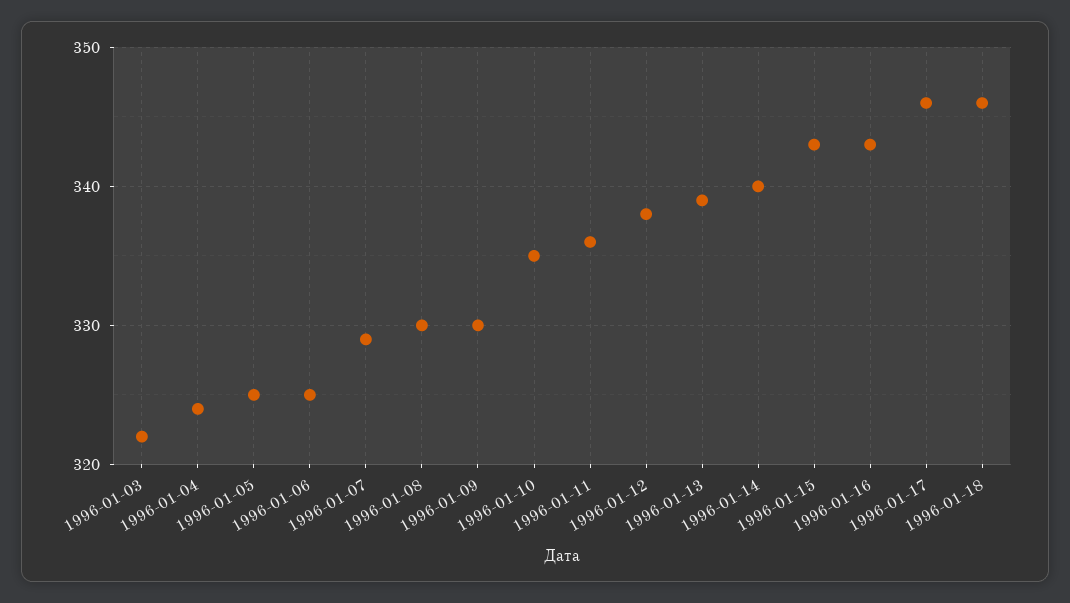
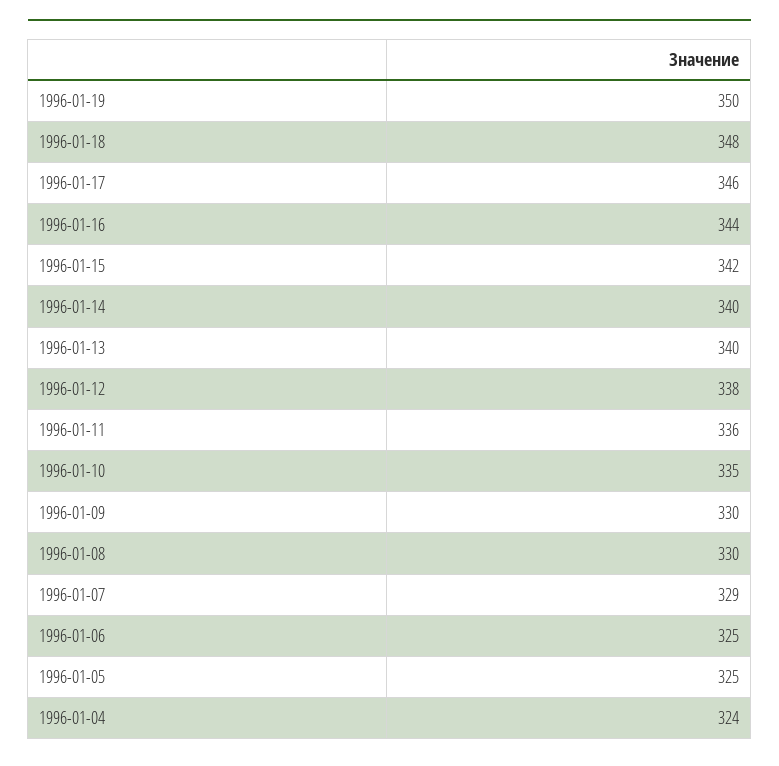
1996-01-03: 322 -> none
1996-01-13: 339 -> 340
1996-01-15: 343 -> 342
1996-01-16: 343 -> 344
1996-01-18: 346 -> 348
1996-01-19: none -> 350

